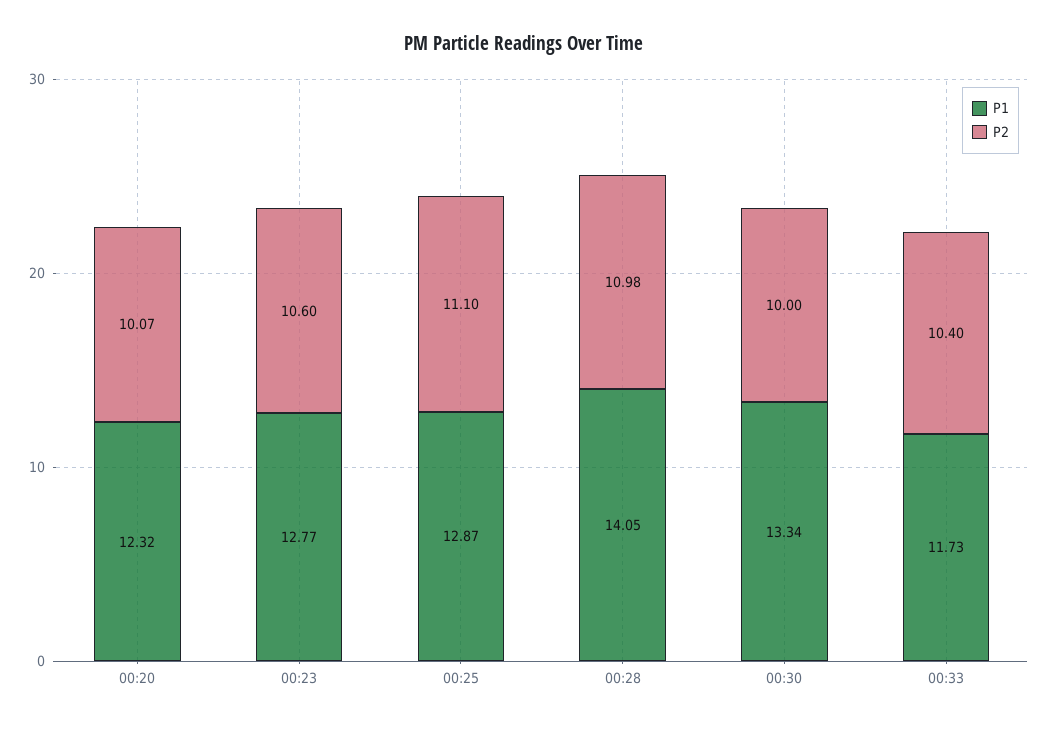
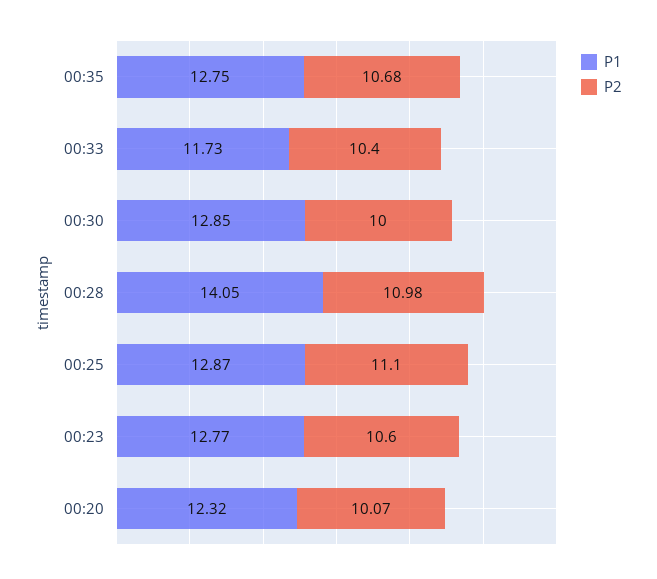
P1, 00:30: 13.34 -> 12.85
P1, 00:35: none -> 12.75
P2, 00:35: none -> 10.68

